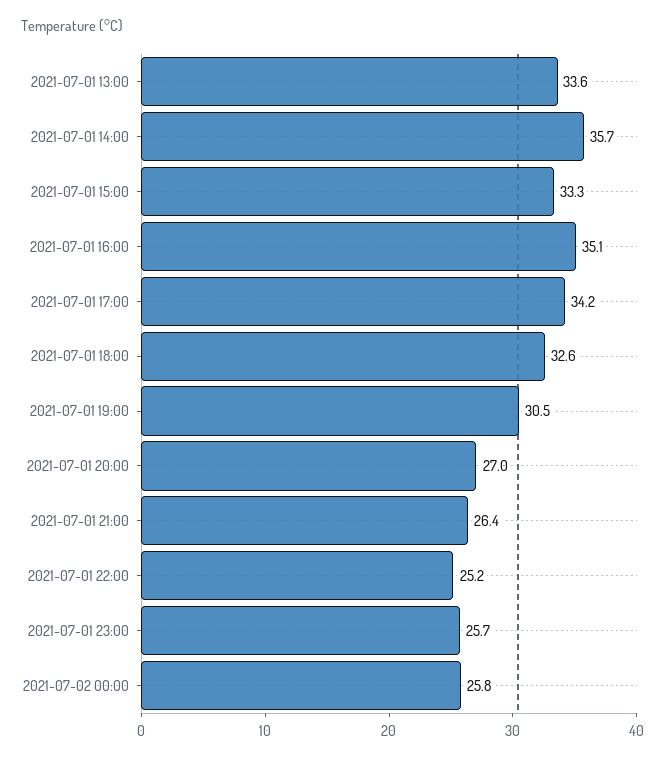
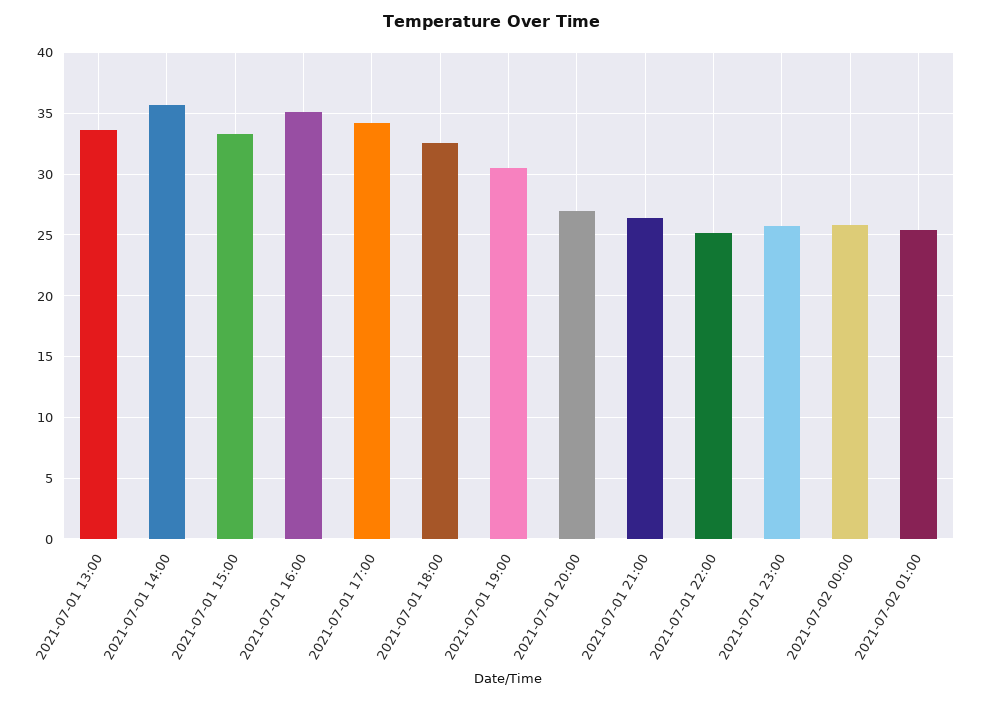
2021-07-02 01:00: none -> 25.5

